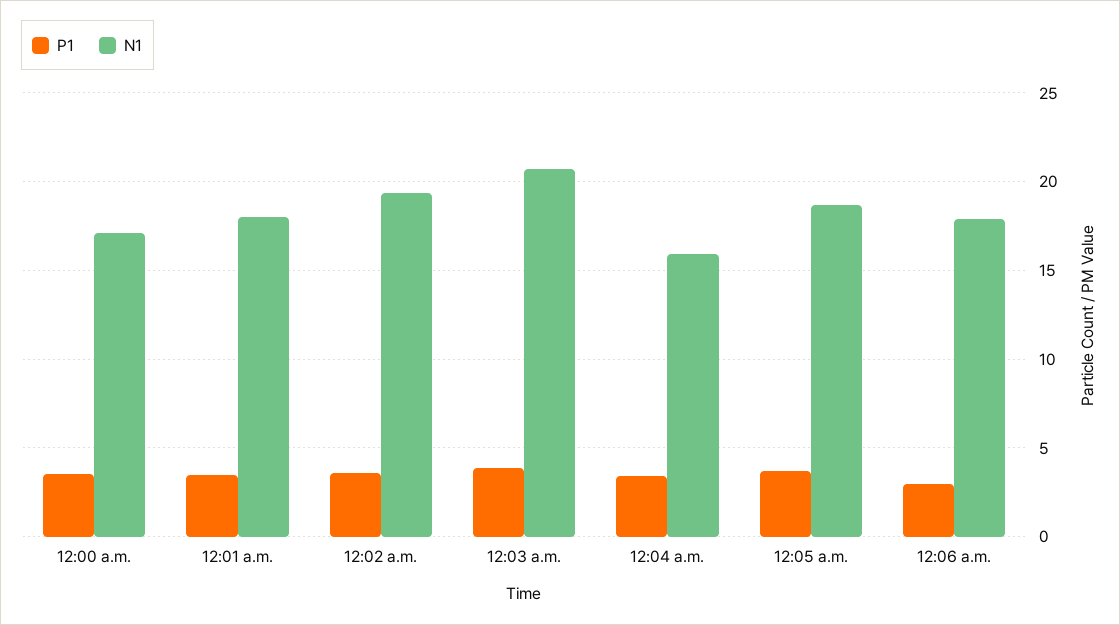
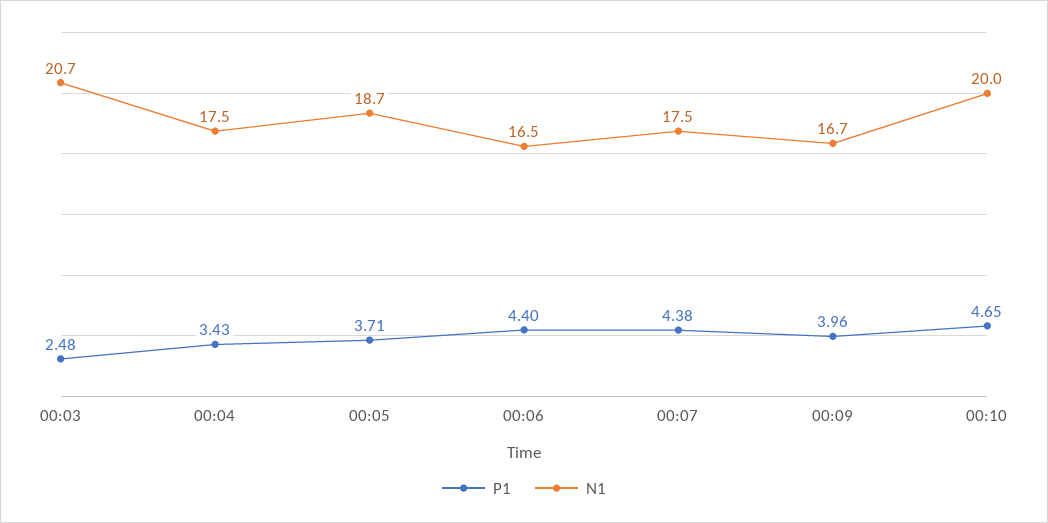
P1, 12:00 a.m.: 3.5 -> none
N1, 12:00 a.m.: 17 -> none
P1, 12:01 a.m.: 3.5 -> none
N1, 12:01 a.m.: 18 -> none
P1, 12:02 a.m.: 3.5 -> none
N1, 12:02 a.m.: 19.5 -> none
P1, 12:03 a.m.: 4 -> 2.48
N1, 12:04 a.m.: 16 -> 17.5
P1, 12:06 a.m.: 3 -> 4.4
N1, 12:06 a.m.: 18 -> 16.5
P1, 00:07: none -> 4.38
N1, 00:07: none -> 17.5
P1, 00:09: none -> 3.96
N1, 00:09: none -> 16.7
P1, 00:10: none -> 4.65
N1, 00:10: none -> 20

